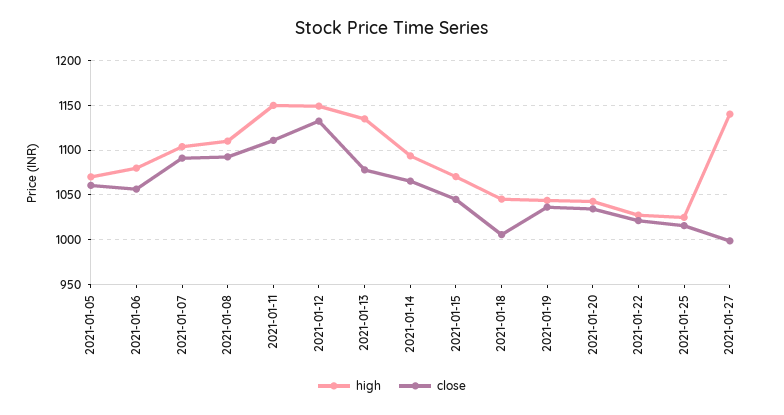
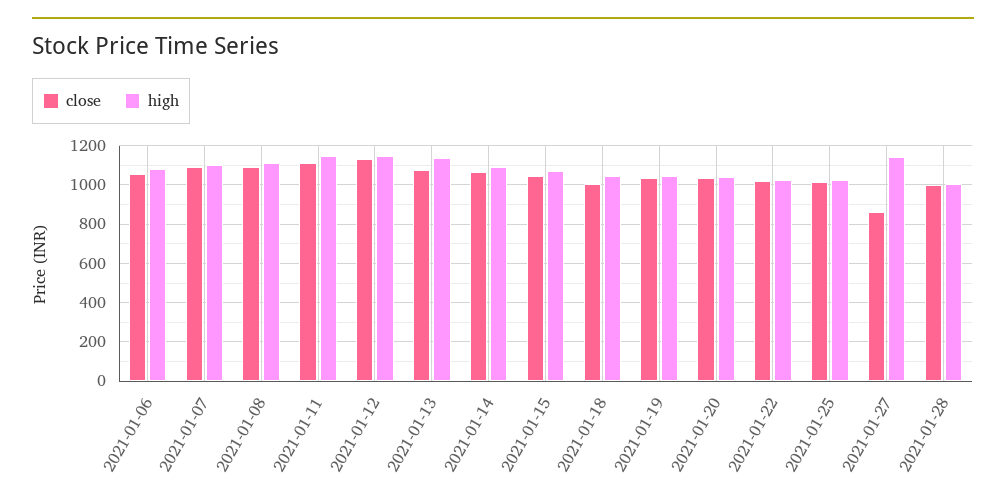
high, 2021-01-05: 1070 -> none
close, 2021-01-05: 1060 -> none
close, 2021-01-27: 1000 -> 850
close, 2021-01-28: none -> 1000
high, 2021-01-28: none -> 1000

